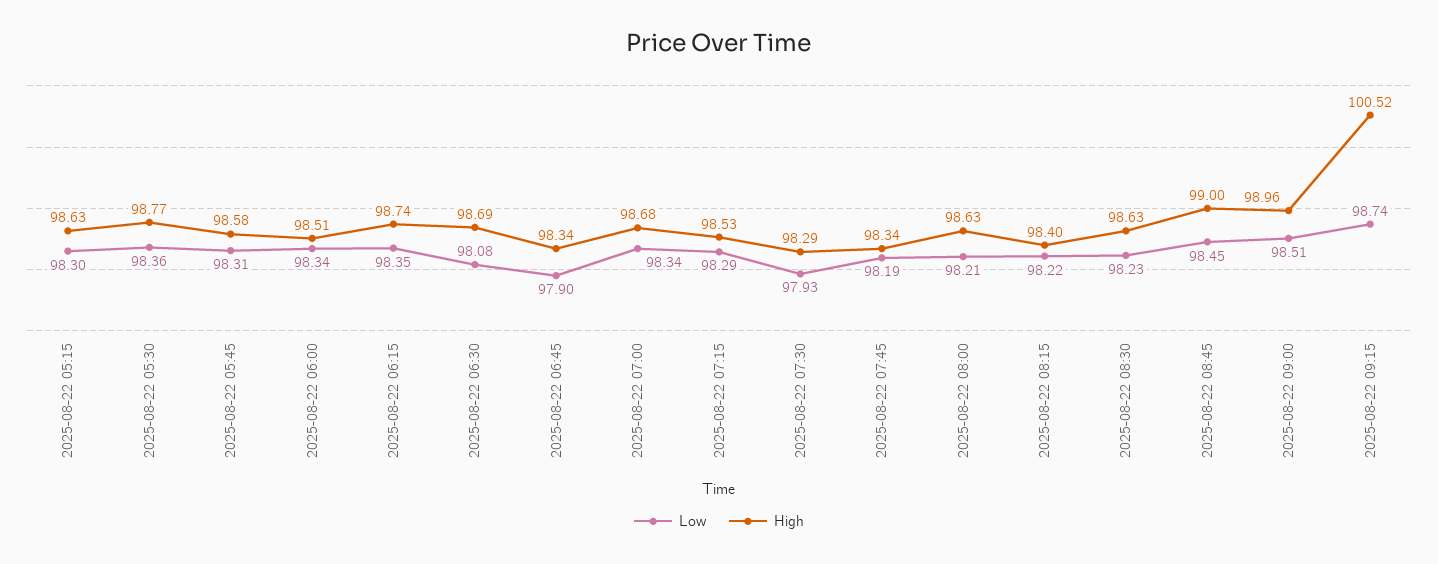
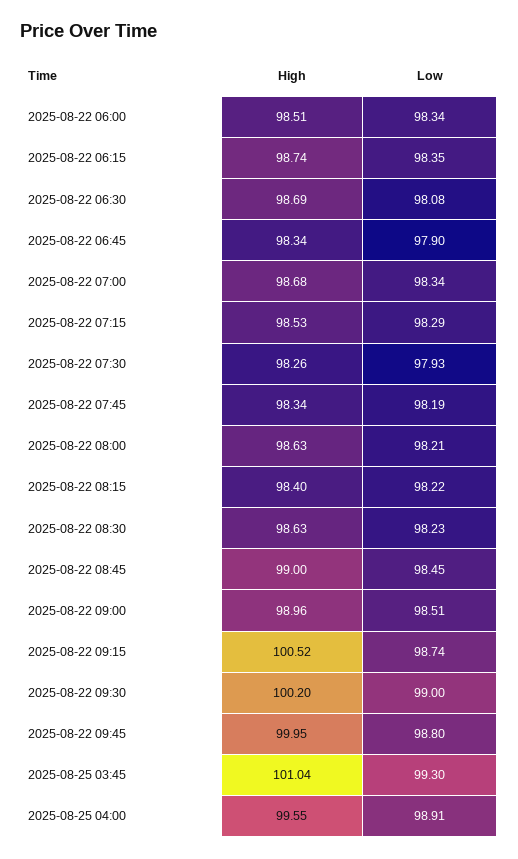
Low, 2025-08-22 05:15: 98.3 -> none
High, 2025-08-22 05:15: 98.63 -> none
Low, 2025-08-22 05:30: 98.36 -> none
High, 2025-08-22 05:30: 98.77 -> none
Low, 2025-08-22 05:45: 98.31 -> none
High, 2025-08-22 05:45: 98.58 -> none
High, 2025-08-22 07:30: 98.29 -> 98.26
High, 2025-08-22 09:30: none -> 100.2
Low, 2025-08-22 09:30: none -> 99
High, 2025-08-22 09:45: none -> 99.95
Low, 2025-08-22 09:45: none -> 98.8
High, 2025-08-25 03:45: none -> 101.04
Low, 2025-08-25 03:45: none -> 99.3
High, 2025-08-25 04:00: none -> 99.55
Low, 2025-08-25 04:00: none -> 98.91

